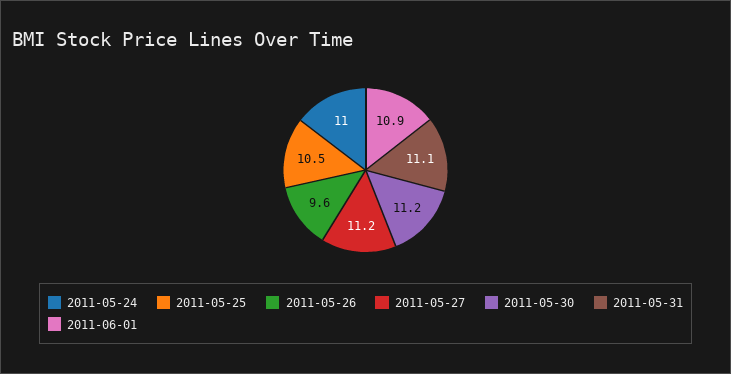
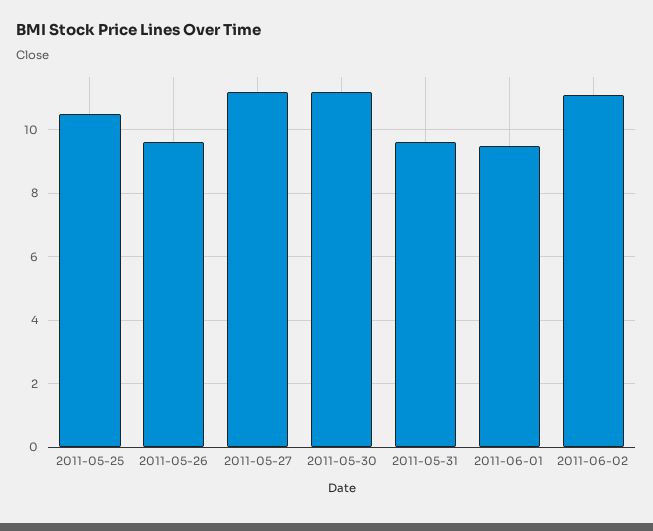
2011-05-24: 11 -> none
2011-05-31: 11.1 -> 9.5
2011-06-01: 10.9 -> 9.5
2011-06-02: none -> 11

